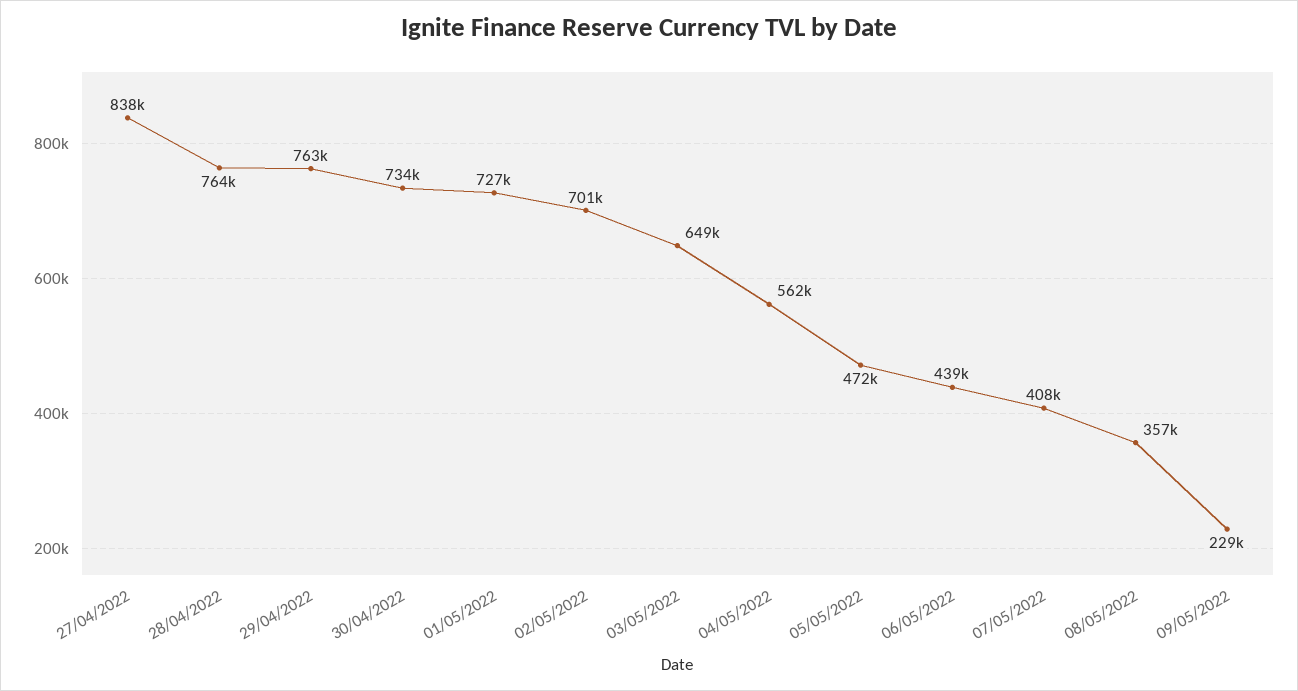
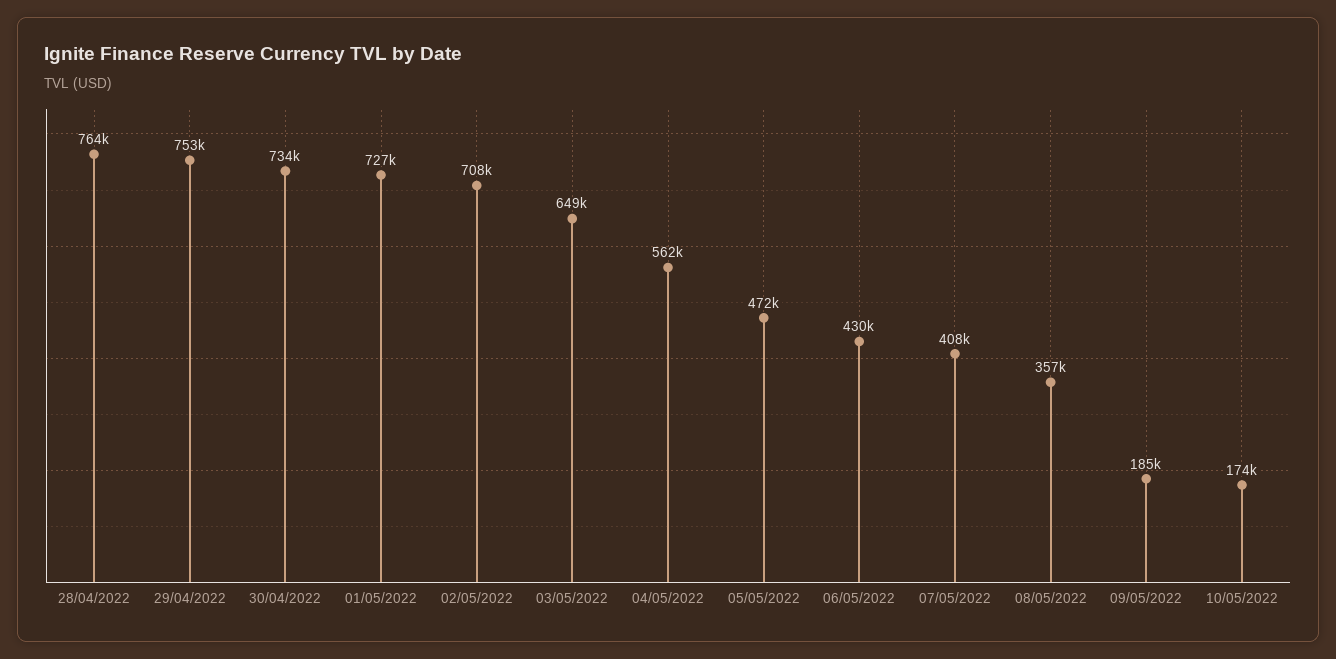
27/04/2022: 838000 -> none
29/04/2022: 763000 -> 753000
02/05/2022: 701000 -> 708000
06/05/2022: 439000 -> 430000
09/05/2022: 229000 -> 185000
10/05/2022: none -> 174000

